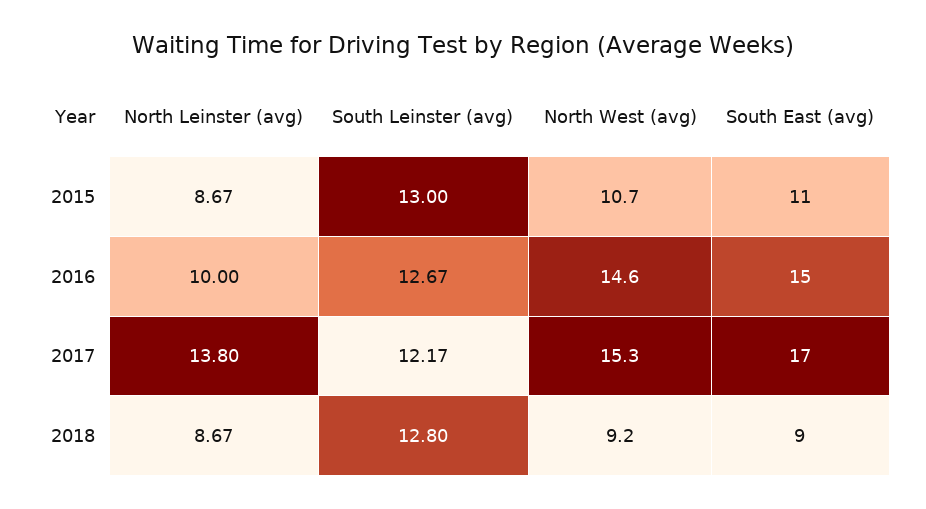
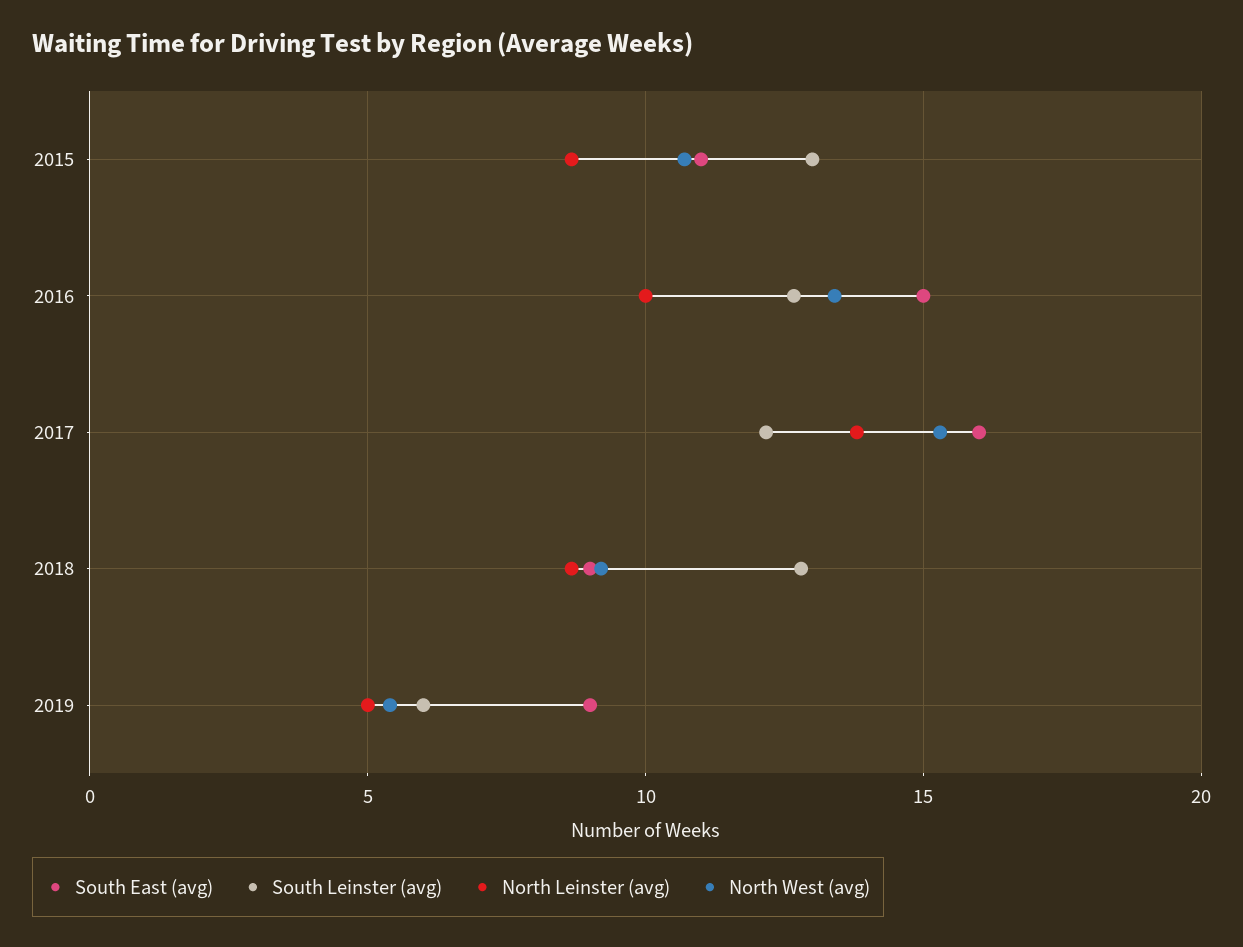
North West (avg), 2016: 14.6 -> 13.5
South East (avg), 2017: 17 -> 16
South East (avg), 2019: none -> 9
South Leinster (avg), 2019: none -> 6
North Leinster (avg), 2019: none -> 5
North West (avg), 2019: none -> 5.5

